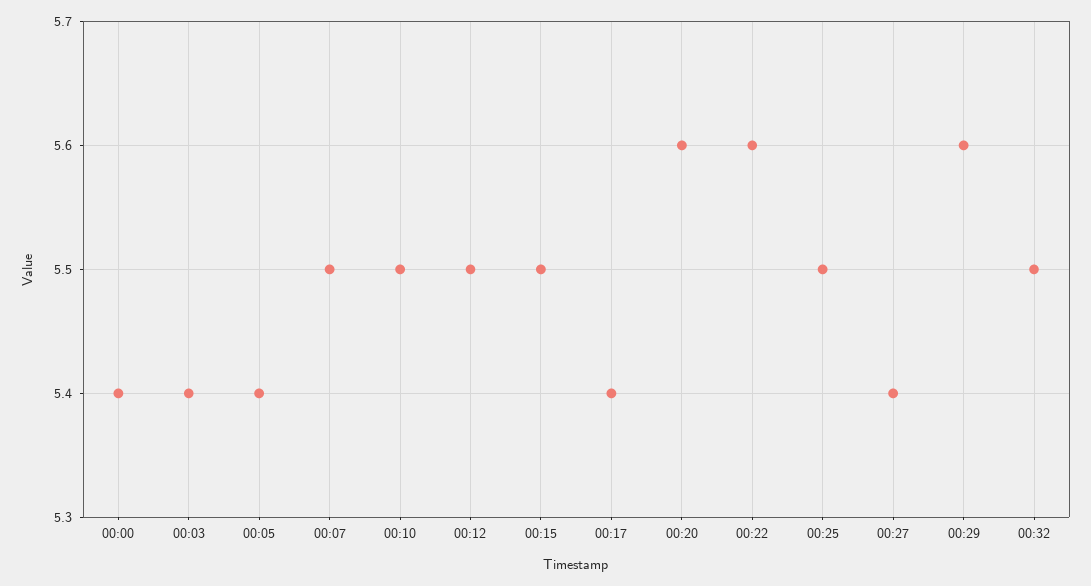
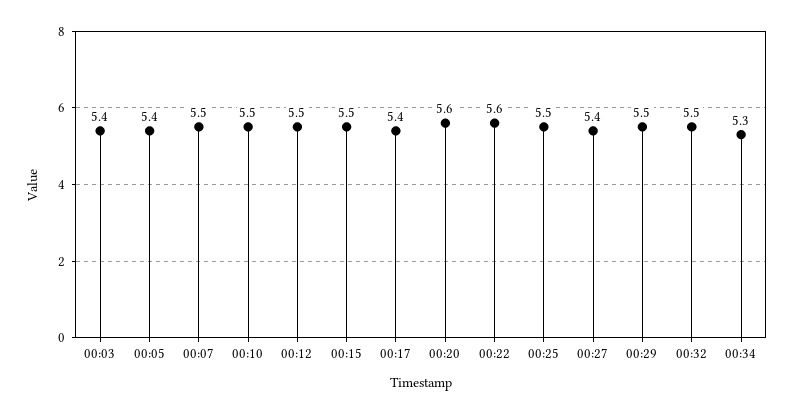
00:00: 5.4 -> none
00:29: 5.6 -> 5.5
00:34: none -> 5.3

